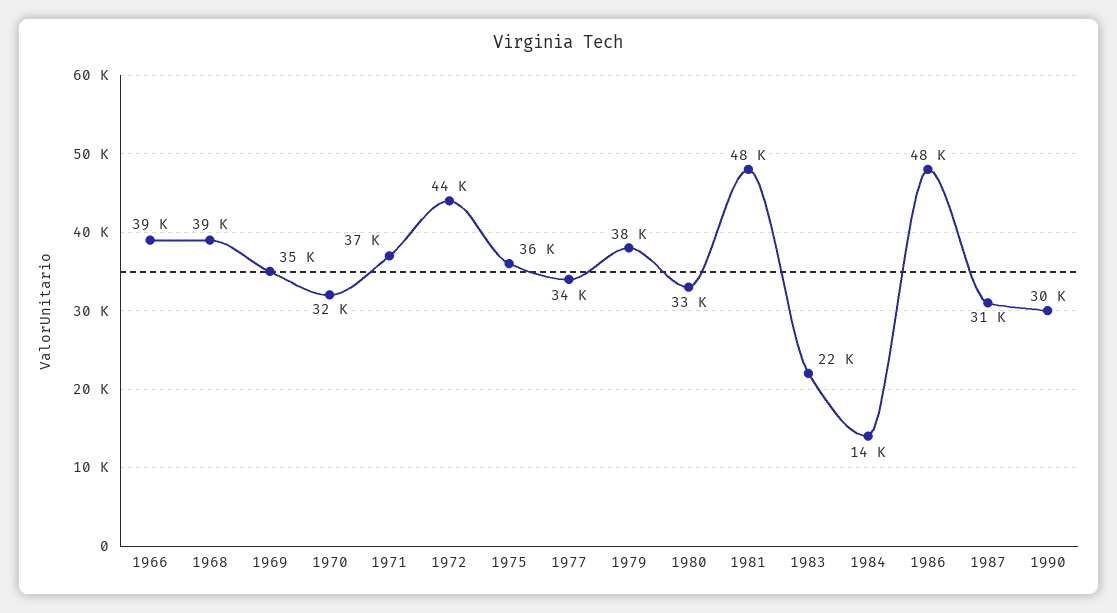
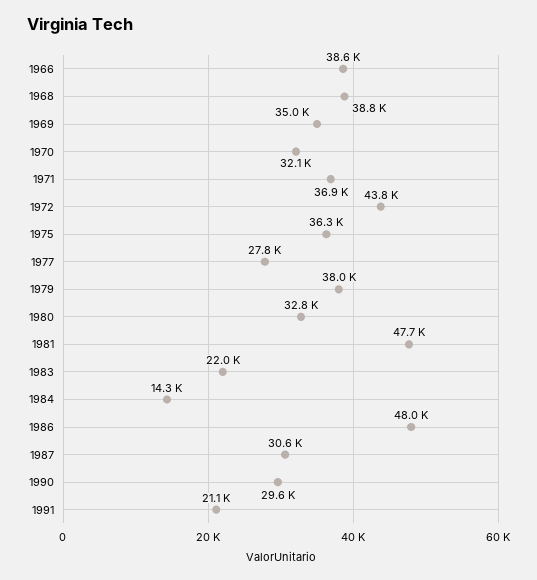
1977: 34000 -> 27800
1991: none -> 21100

